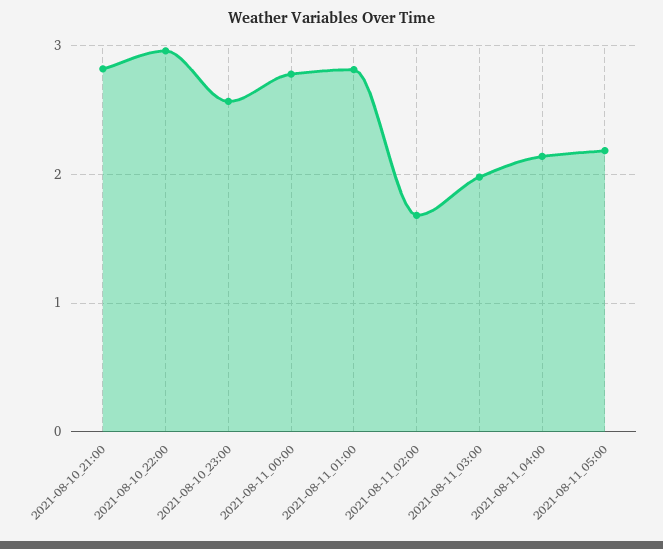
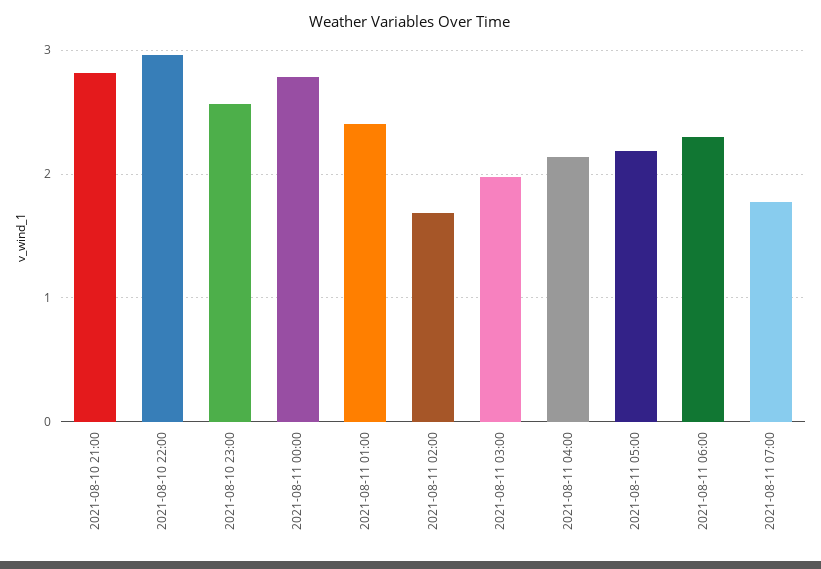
2021-08-11_01:00: 2.8 -> 2.4
2021-08-11 06:00: none -> 2.3
2021-08-11 07:00: none -> 1.8

